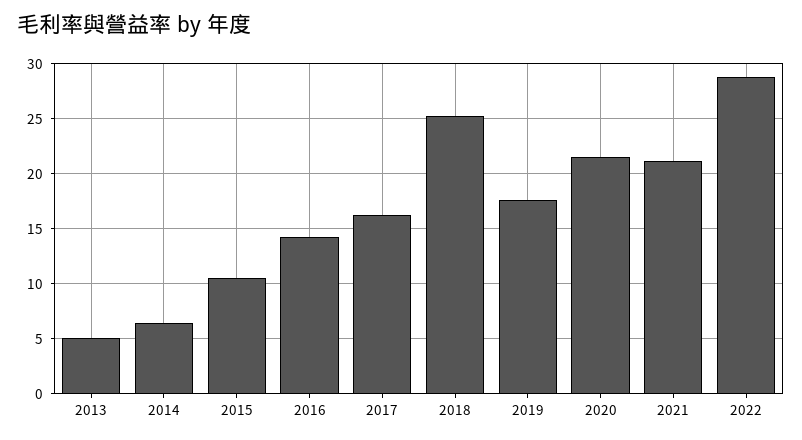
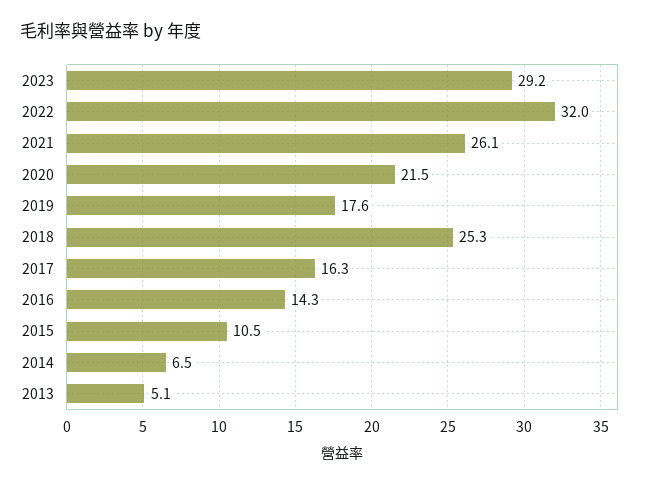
2021: 21 -> 26.1
2022: 29 -> 32
2023: none -> 29.2

